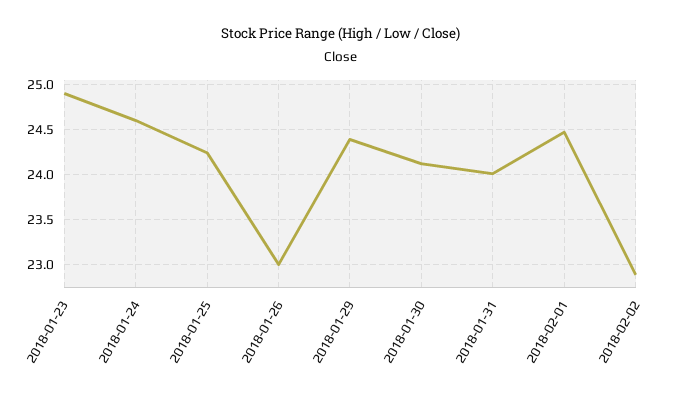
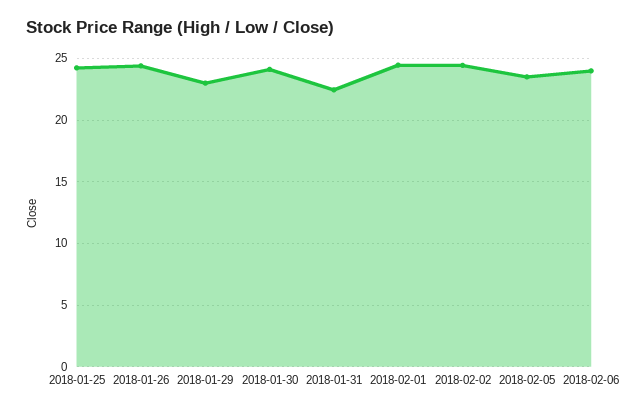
2018-01-23: 24.9 -> none
2018-01-24: 24.6 -> none
2018-01-26: 23 -> 24.5
2018-01-29: 24.4 -> 23
2018-01-31: 24 -> 22.5
2018-02-02: 22.9 -> 24.5
2018-02-05: none -> 23.5
2018-02-06: none -> 24

